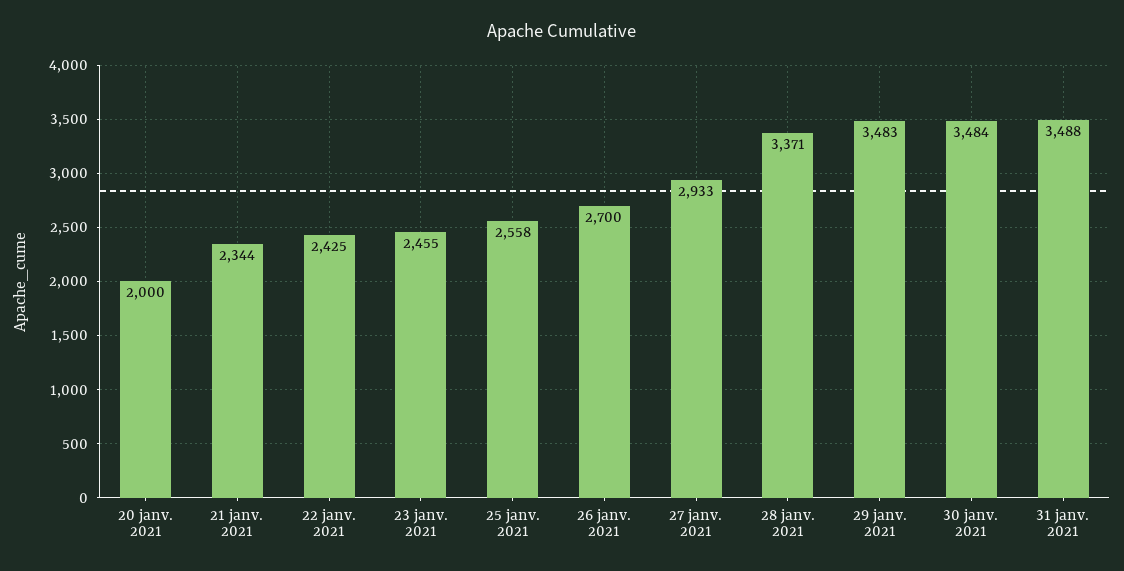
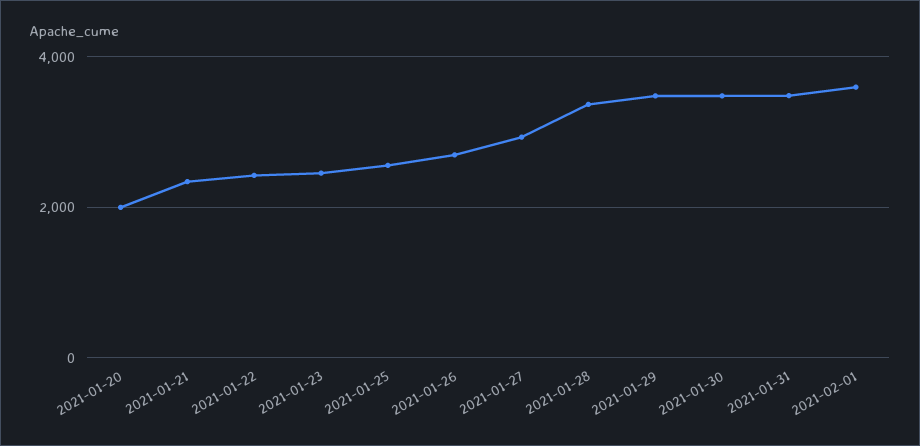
2021-02-01: none -> 3600

